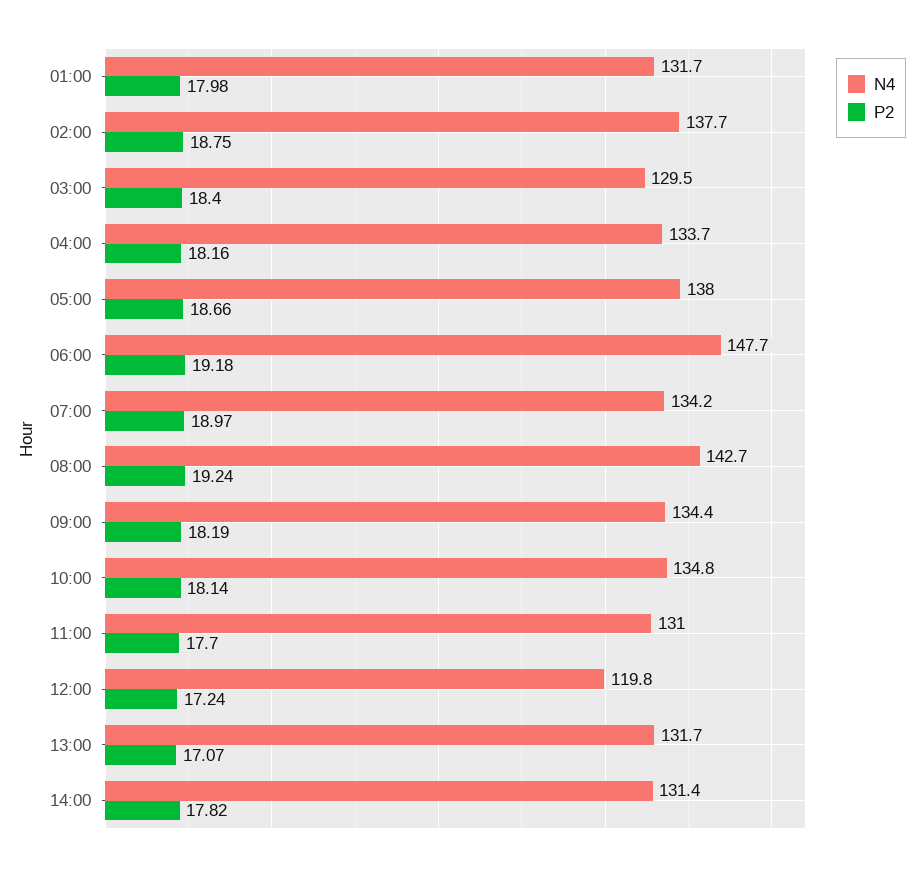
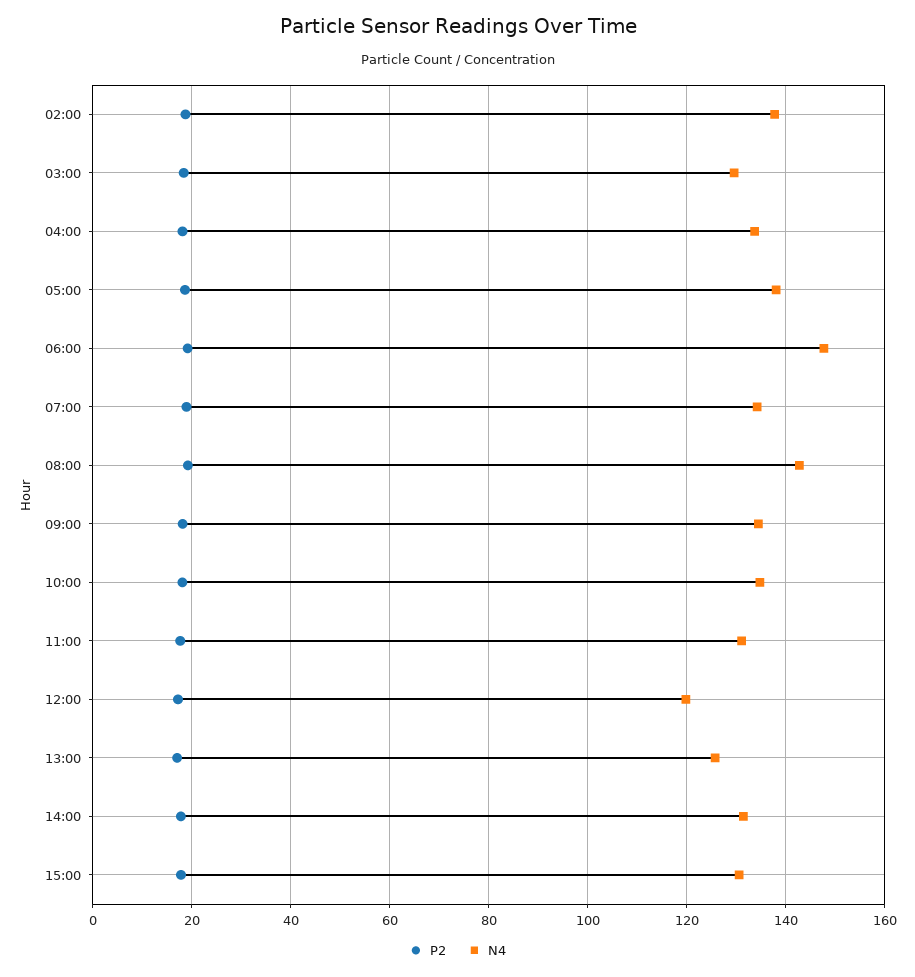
N4, 01:00: 131.7 -> none
P2, 01:00: 17.98 -> none
N4, 13:00: 131.7 -> 126
P2, 15:00: none -> 18
N4, 15:00: none -> 130

